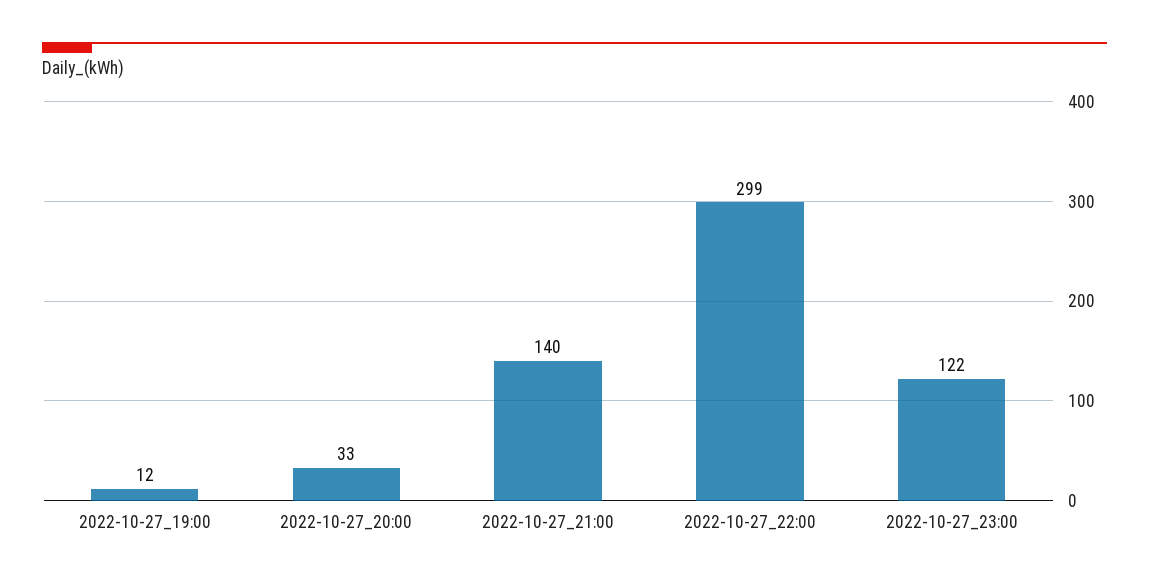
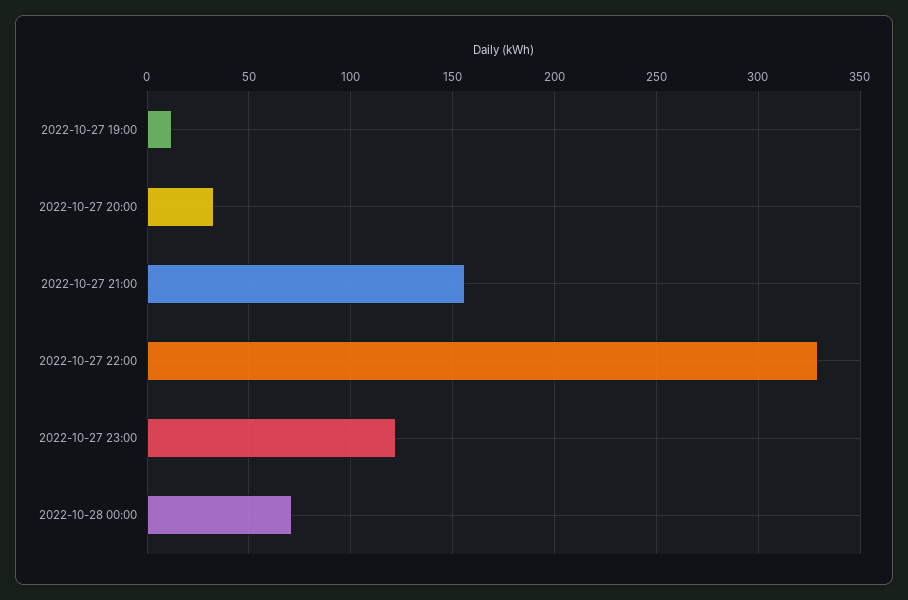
2022-10-27_21:00: 140 -> 155
2022-10-27_22:00: 299 -> 330
2022-10-28 00:00: none -> 70

